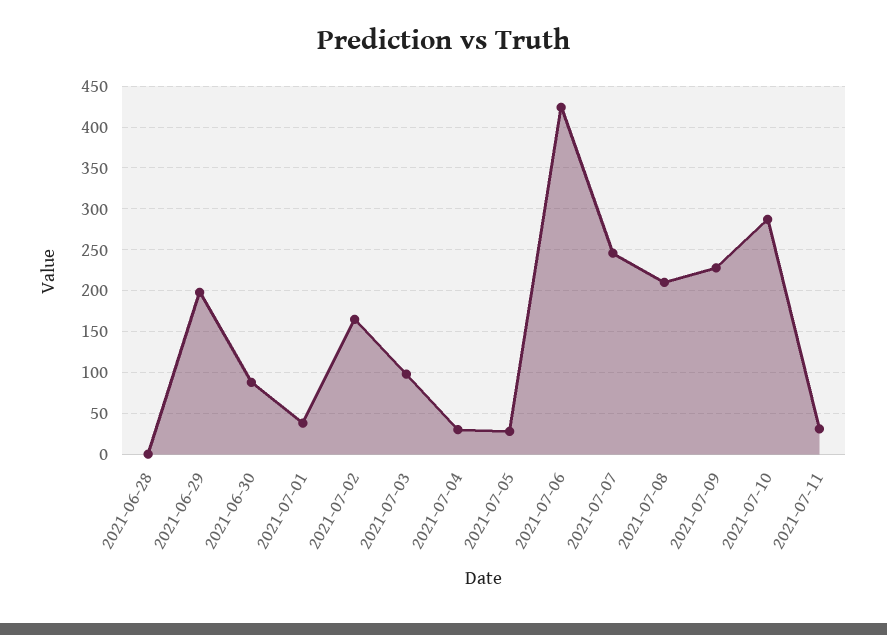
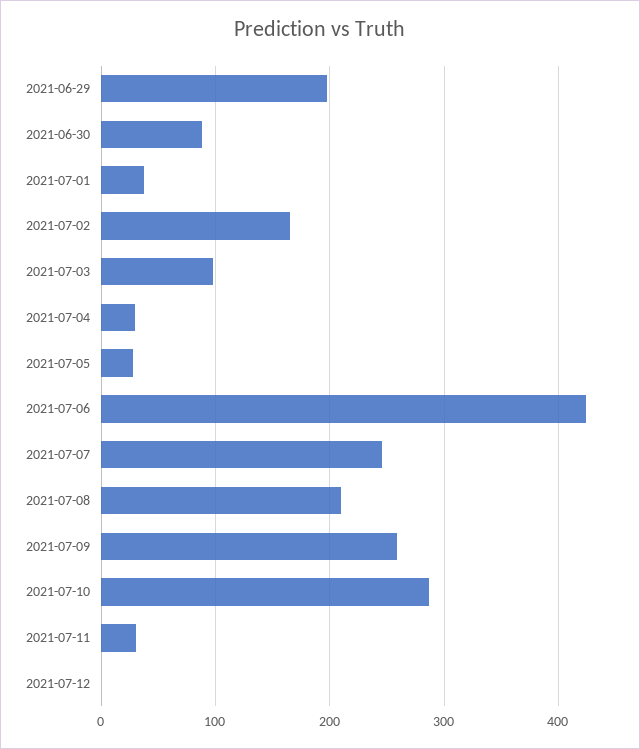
2021-06-28: 0 -> none
2021-07-09: 230 -> 260
2021-07-12: none -> 0

